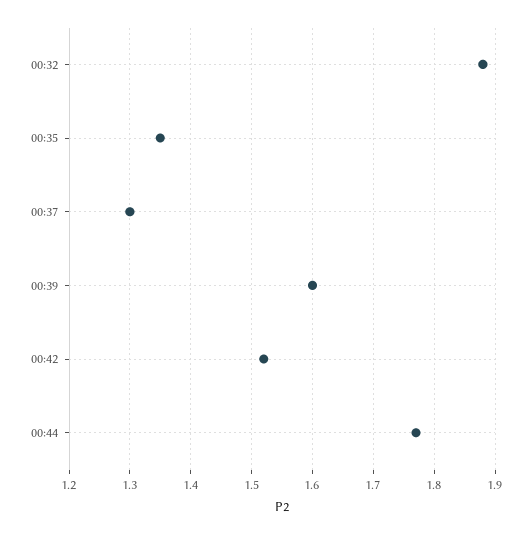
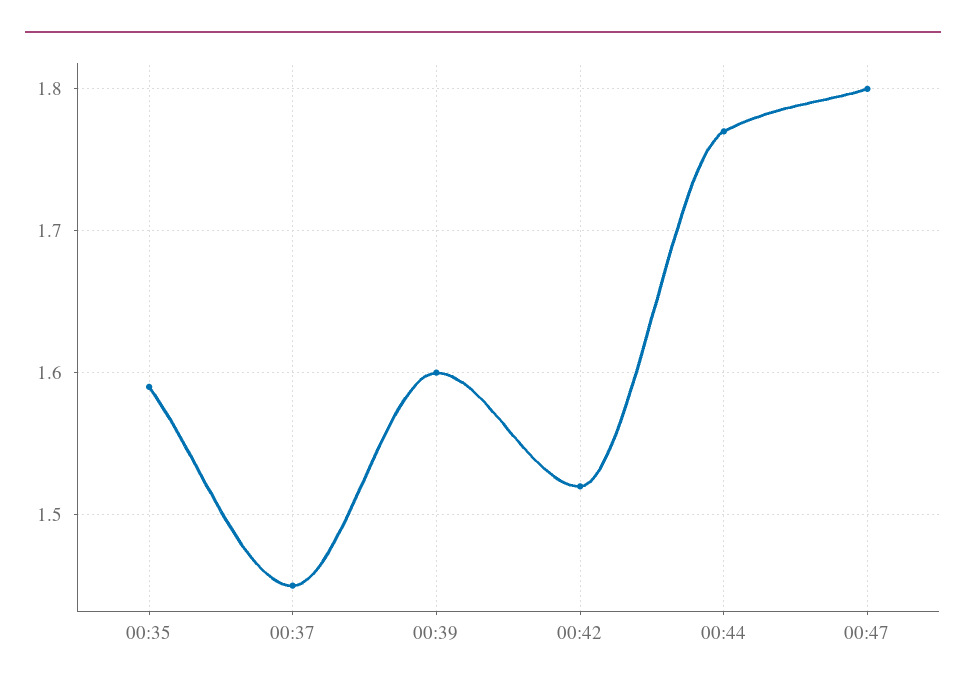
00:32: 1.88 -> none
00:35: 1.35 -> 1.59
00:37: 1.3 -> 1.45
00:47: none -> 1.8

